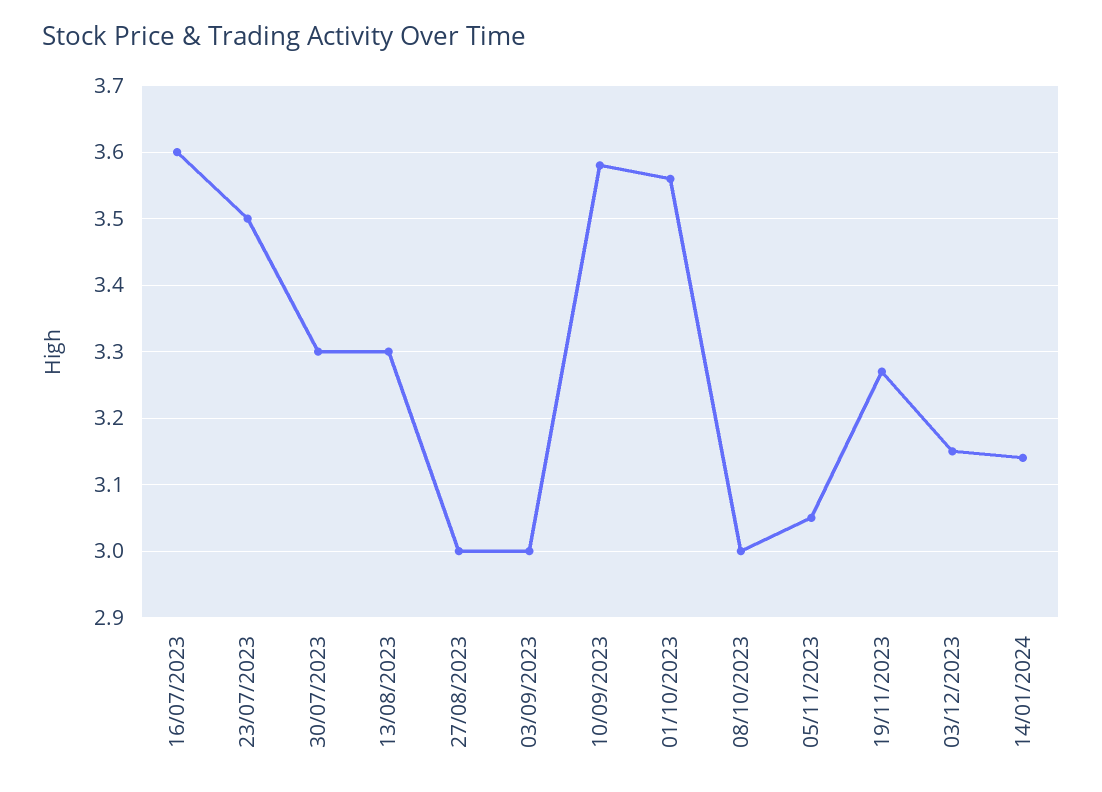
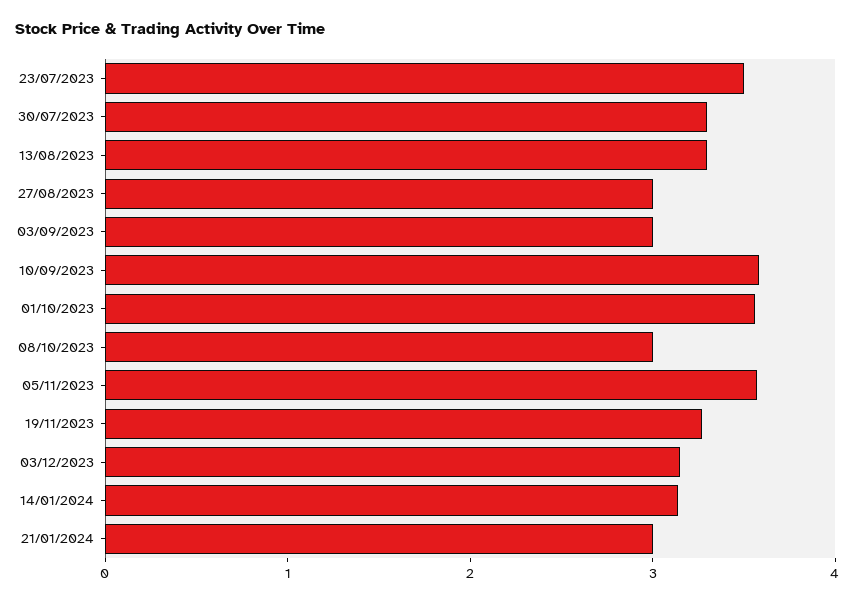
16/07/2023: 3.6 -> none
05/11/2023: 3.05 -> 3.6
21/01/2024: none -> 3

